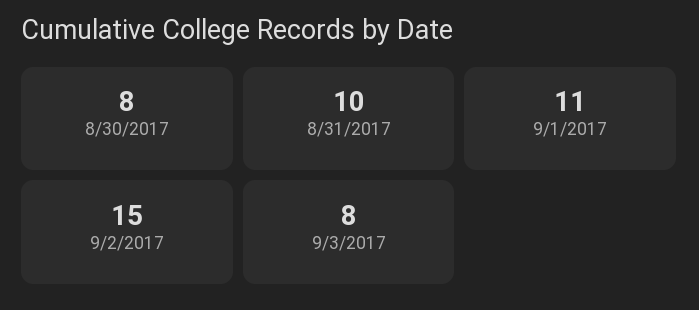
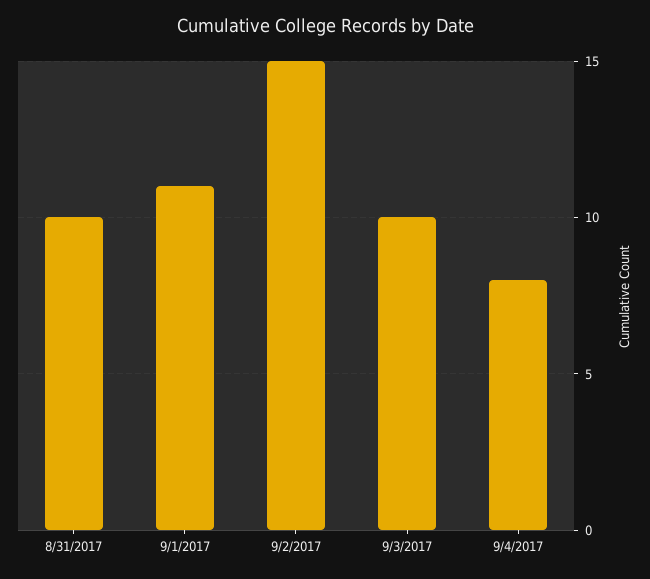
8/30/2017: 8 -> none
9/3/2017: 8 -> 10
9/4/2017: none -> 8

